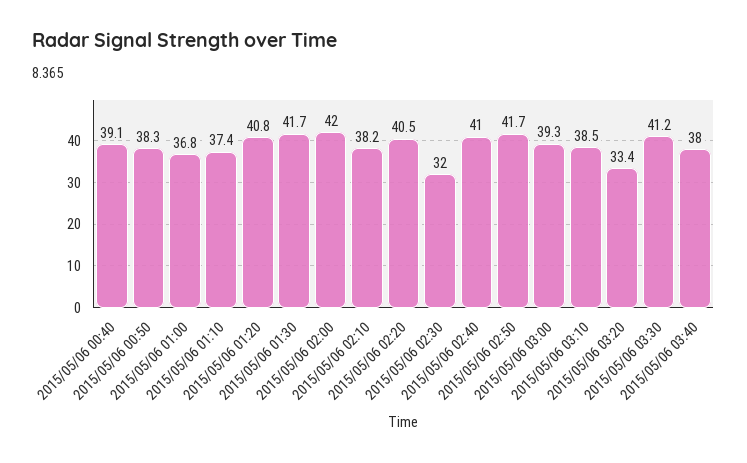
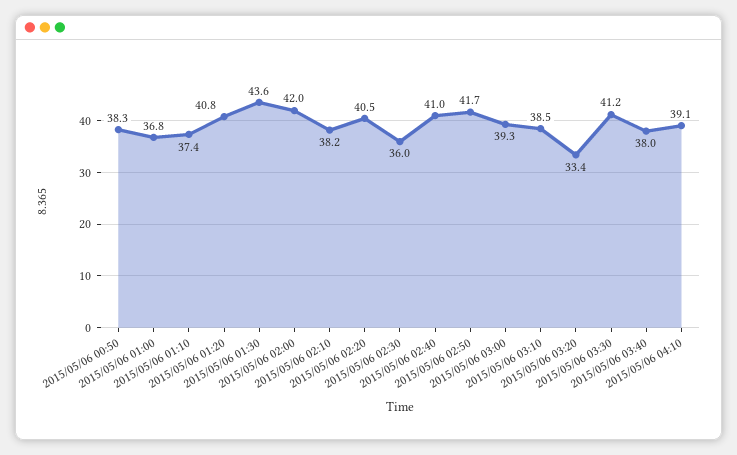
2015/05/06 00:40: 39.1 -> none
2015/05/06 01:30: 41.7 -> 43.6
2015/05/06 02:30: 32 -> 36
2015/05/06 04:10: none -> 39.1

